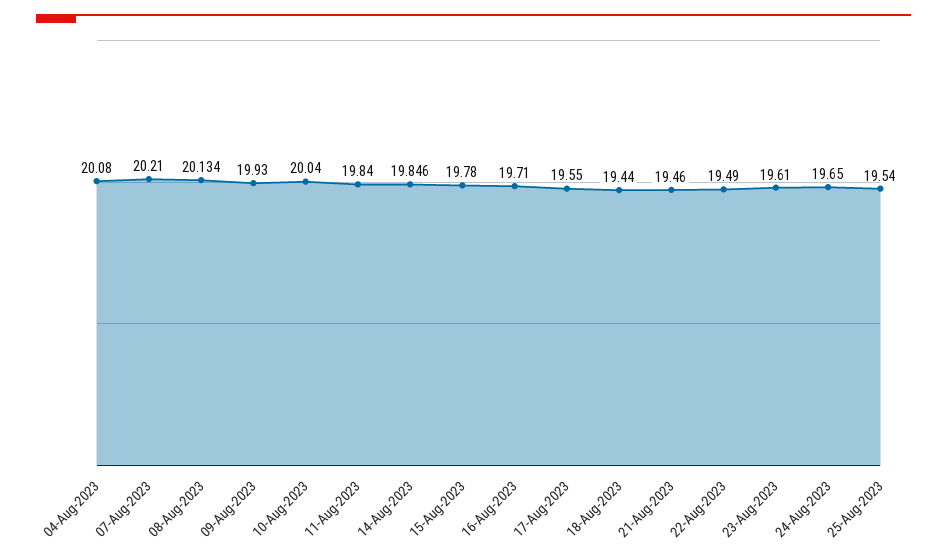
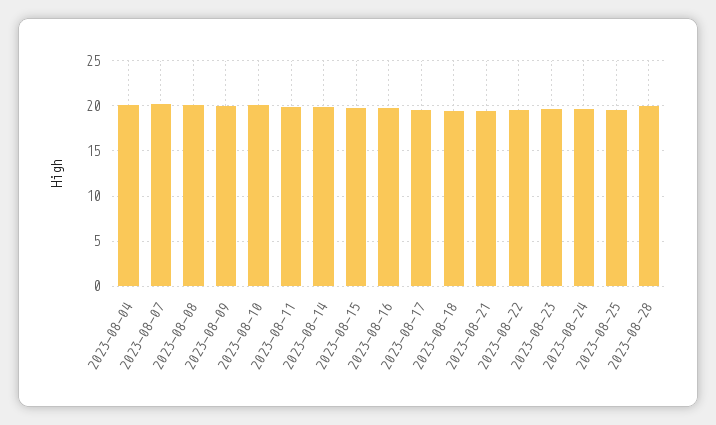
2023-08-28: none -> 20

